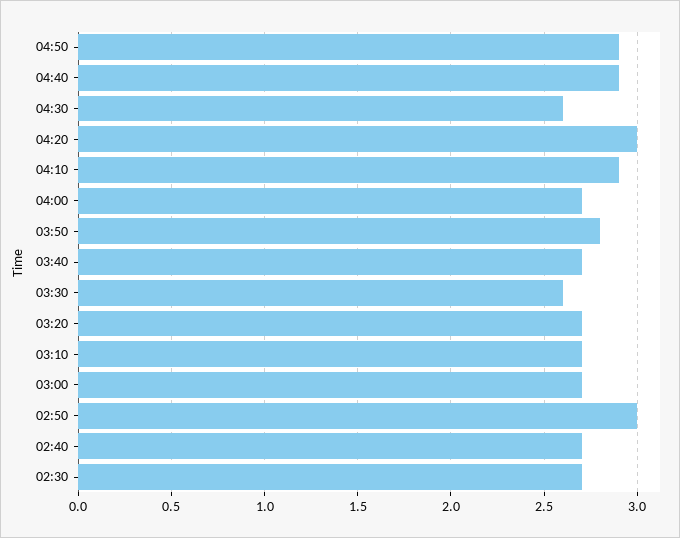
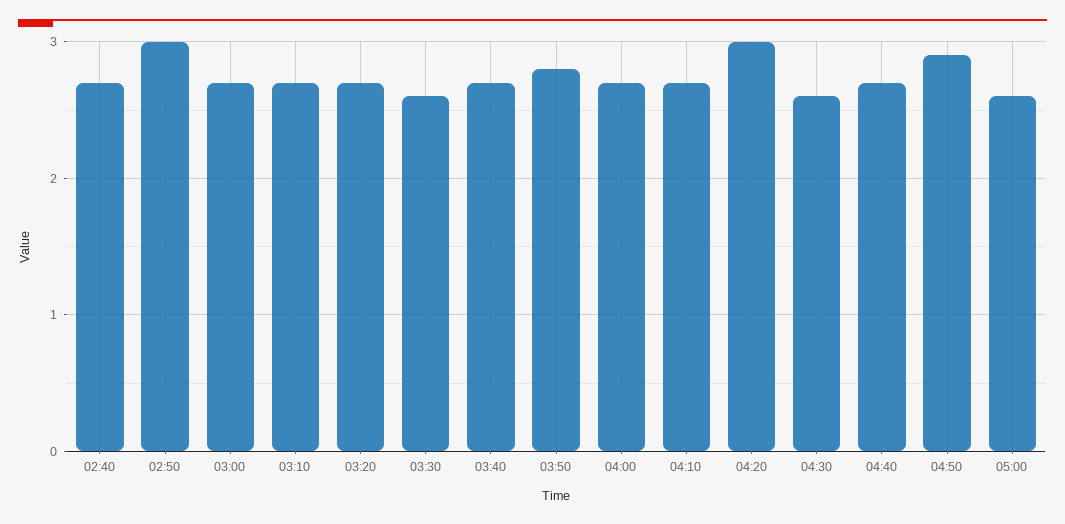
04:40: 2.9 -> 2.7
04:10: 2.9 -> 2.7
02:30: 2.7 -> none
05:00: none -> 2.6

